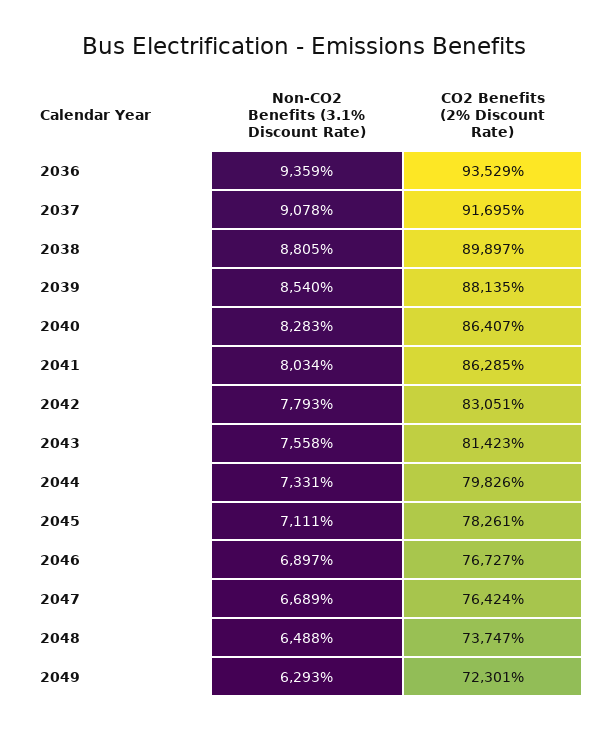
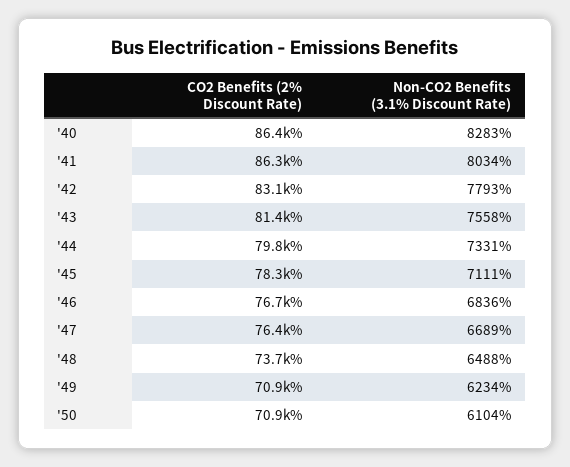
Non-CO2 Benefits (3.1% Discount Rate), 2036: 9359 -> none
CO2 Benefits (2% Discount Rate), 2036: 93529 -> none
Non-CO2 Benefits (3.1% Discount Rate), 2037: 9078 -> none
CO2 Benefits (2% Discount Rate), 2037: 91695 -> none
Non-CO2 Benefits (3.1% Discount Rate), 2038: 8805 -> none
CO2 Benefits (2% Discount Rate), 2038: 89897 -> none
Non-CO2 Benefits (3.1% Discount Rate), 2039: 8540 -> none
CO2 Benefits (2% Discount Rate), 2039: 88135 -> none
Non-CO2 Benefits (3.1% Discount Rate), 2046: 6897 -> 6836
Non-CO2 Benefits (3.1% Discount Rate), 2049: 6293 -> 6234
CO2 Benefits (2% Discount Rate), 2049: 72301 -> 70900
CO2 Benefits (2% Discount Rate), '50: none -> 70900
Non-CO2 Benefits (3.1% Discount Rate), '50: none -> 6104

